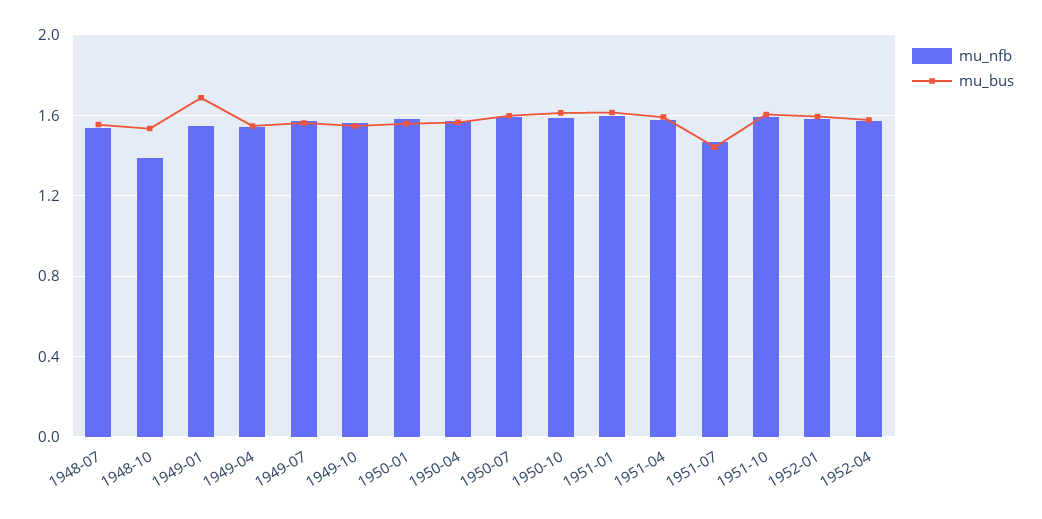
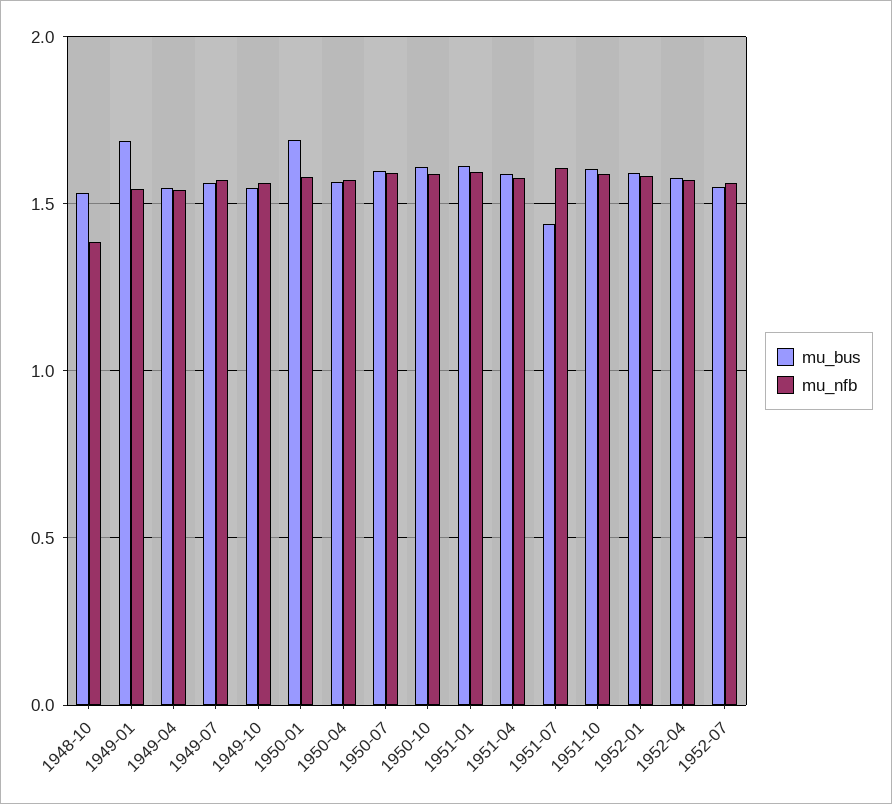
mu_nfb, 1948-07: 1.55 -> none
mu_bus, 1948-07: 1.55 -> none
mu_bus, 1950-01: 1.55 -> 1.7
mu_nfb, 1951-07: 1.45 -> 1.6
mu_bus, 1952-07: none -> 1.55
mu_nfb, 1952-07: none -> 1.55

